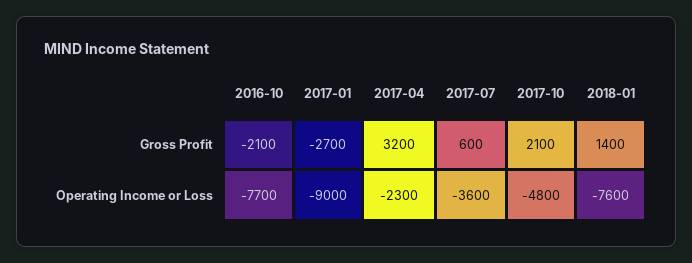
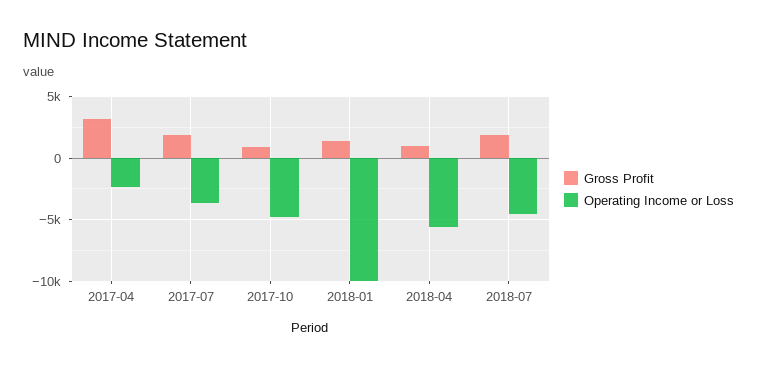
Gross Profit, 2016-10: -2100 -> none
Gross Profit, 2017-01: -2700 -> none
Gross Profit, 2017-07: 600 -> 2000
Gross Profit, 2017-10: 2100 -> 1000
Operating Income or Loss, 2016-10: -7700 -> none
Operating Income or Loss, 2017-01: -9000 -> none
Operating Income or Loss, 2018-01: -7600 -> -10000
Gross Profit, 2018-04: none -> 1000
Operating Income or Loss, 2018-04: none -> -5500
Gross Profit, 2018-07: none -> 2000
Operating Income or Loss, 2018-07: none -> -4500

